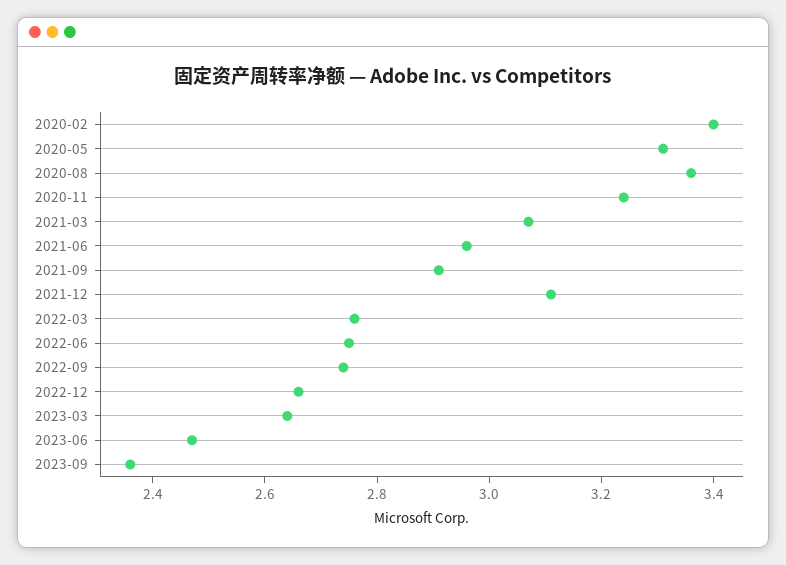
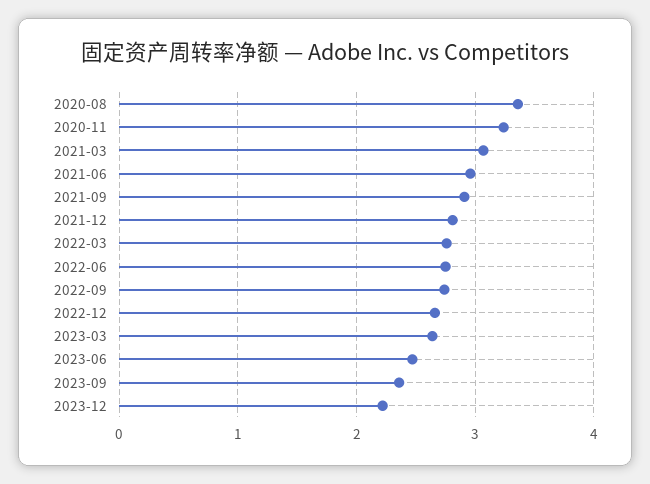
2020-02: 3.4 -> none
2020-05: 3.3 -> none
2021-12: 3.1 -> 2.8
2023-12: none -> 2.2

